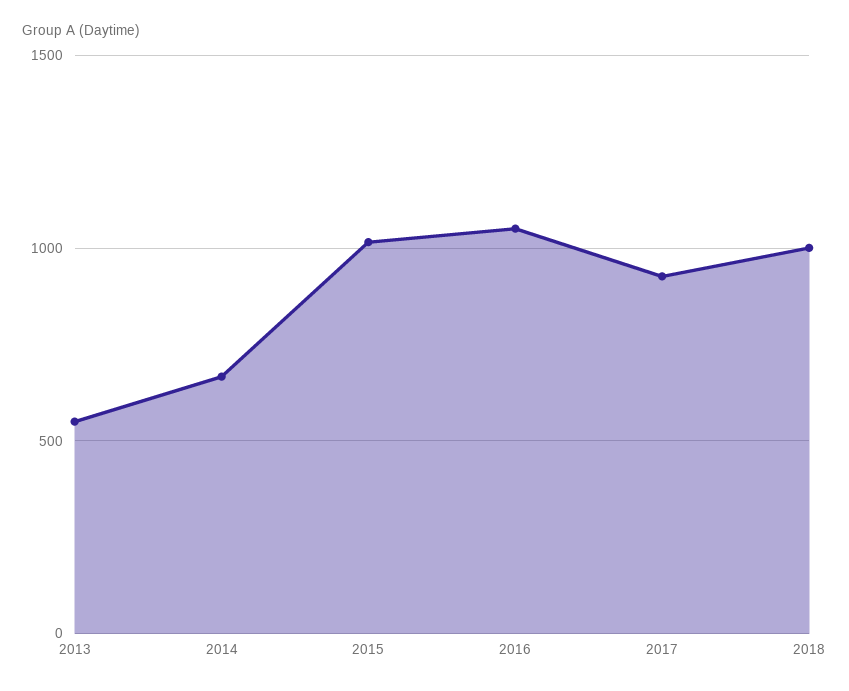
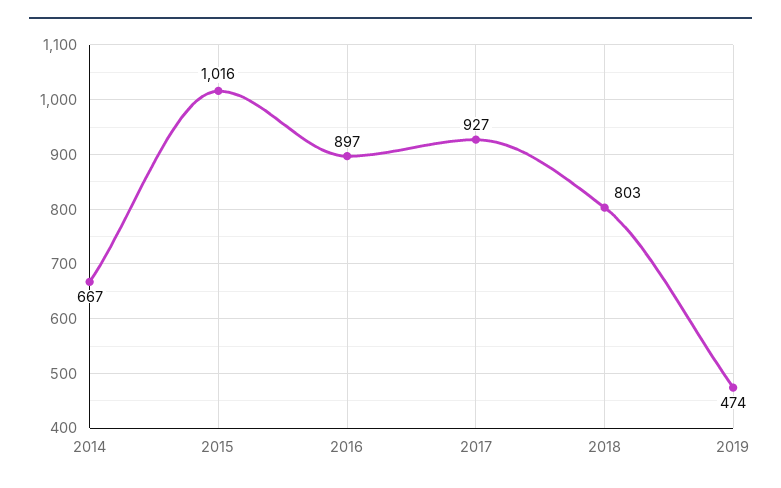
2013: 550 -> none
2016: 1050 -> 897
2018: 1000 -> 803
2019: none -> 474

